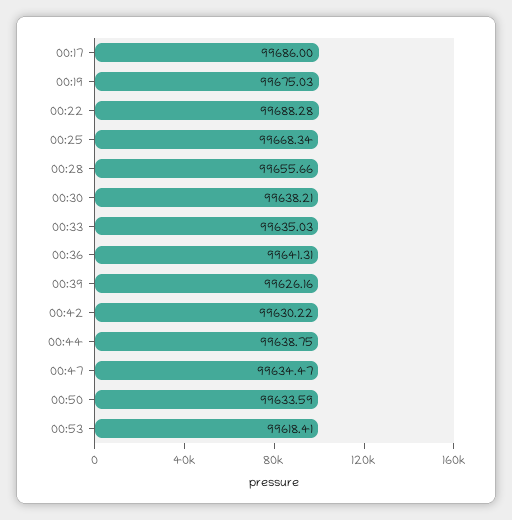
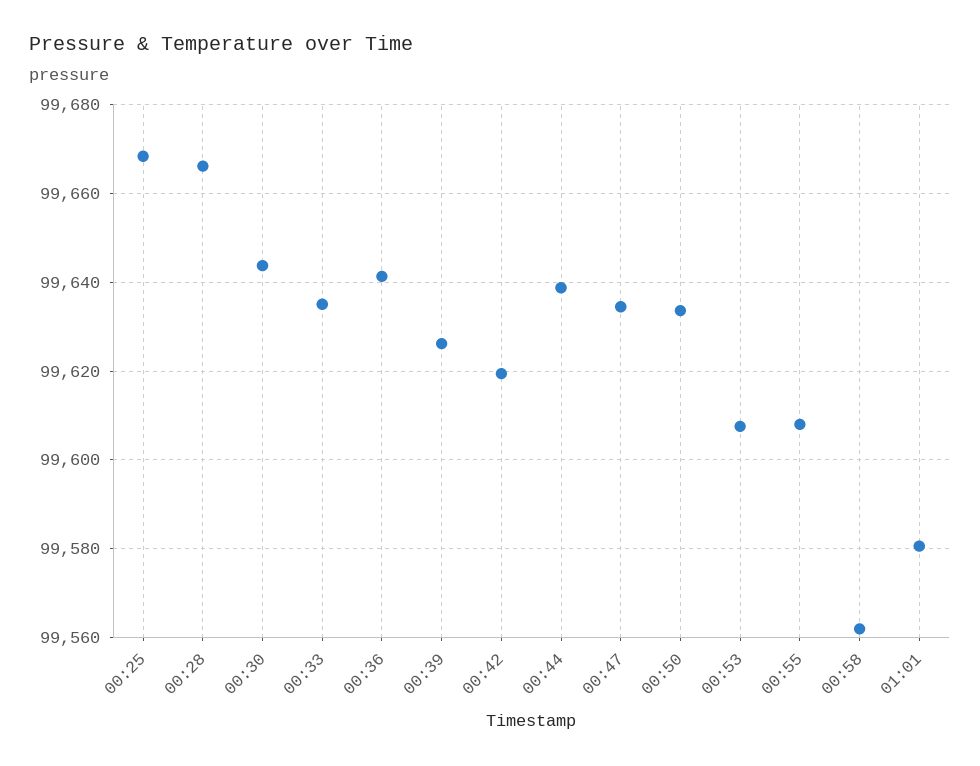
00:17: 99686 -> none
00:19: 99675.03 -> none
00:22: 99688.28 -> none
00:28: 99655.66 -> 99666
00:30: 99638.21 -> 99644
00:42: 99630.22 -> 99620
00:53: 99618.41 -> 99608
00:55: none -> 99608
00:58: none -> 99562
01:01: none -> 99580

